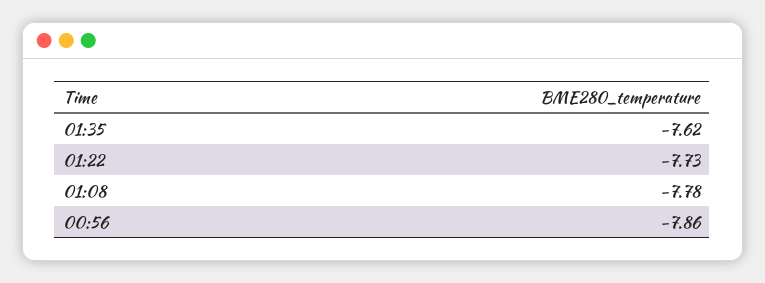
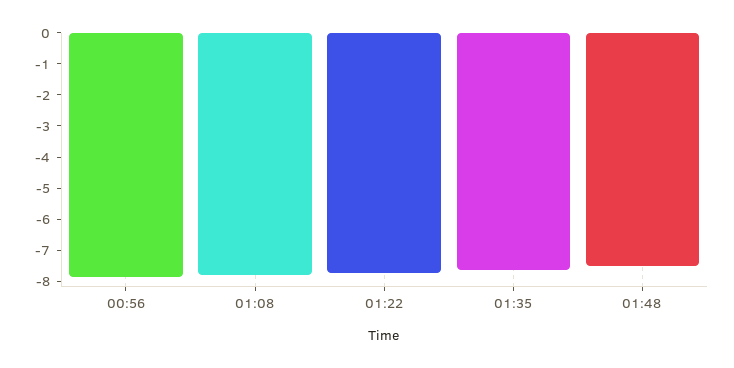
01:48: none -> -7.5

